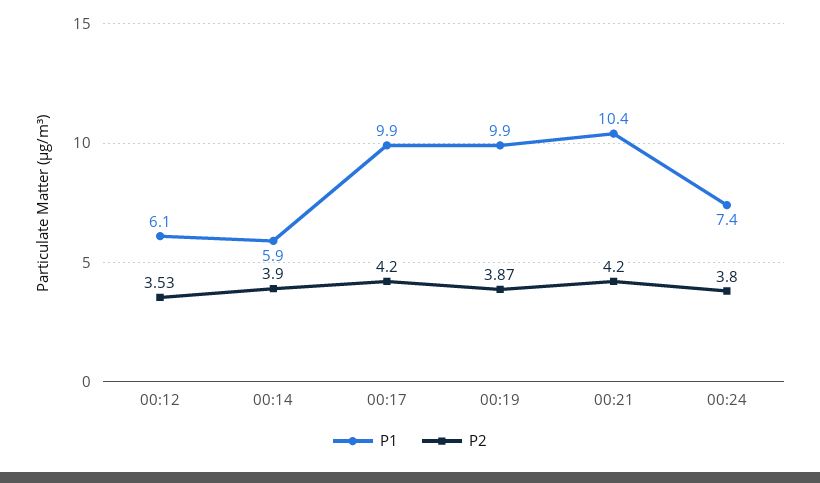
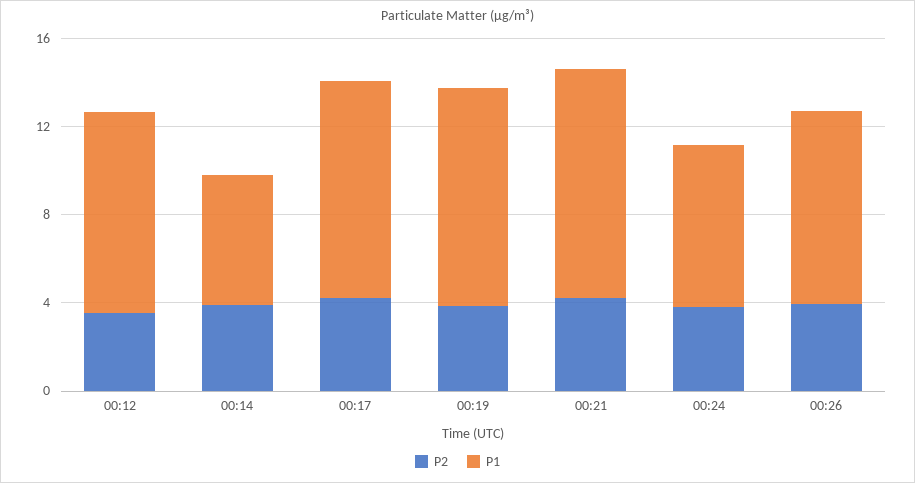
P1, 00:12: 6.1 -> 9
P2, 00:26: none -> 4
P1, 00:26: none -> 9

